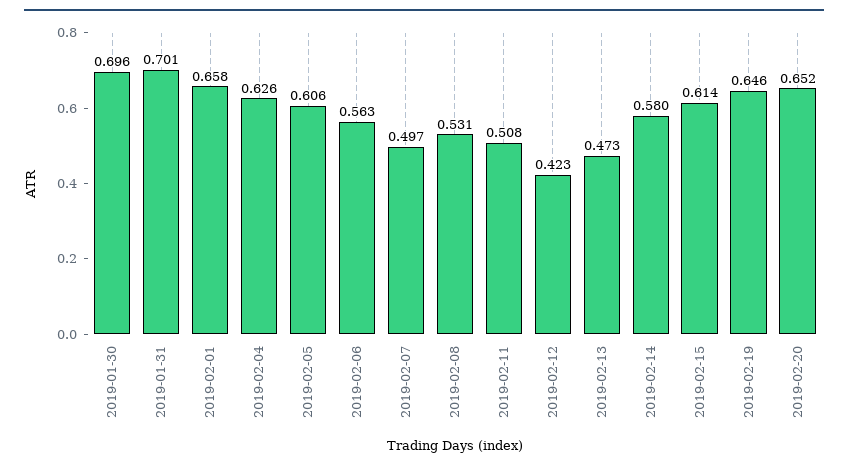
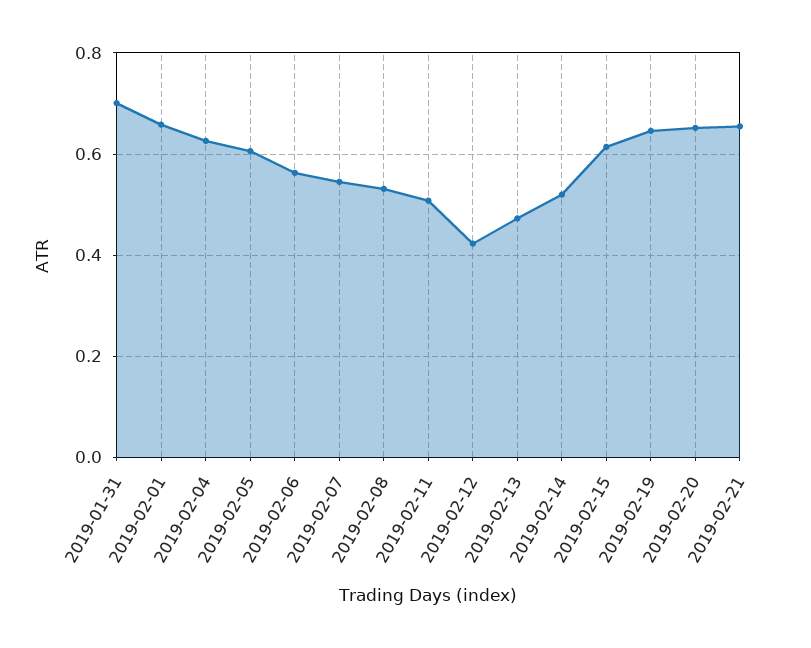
2019-01-30: 0.696 -> none
2019-02-07: 0.497 -> 0.54
2019-02-14: 0.58 -> 0.52
2019-02-21: none -> 0.66

